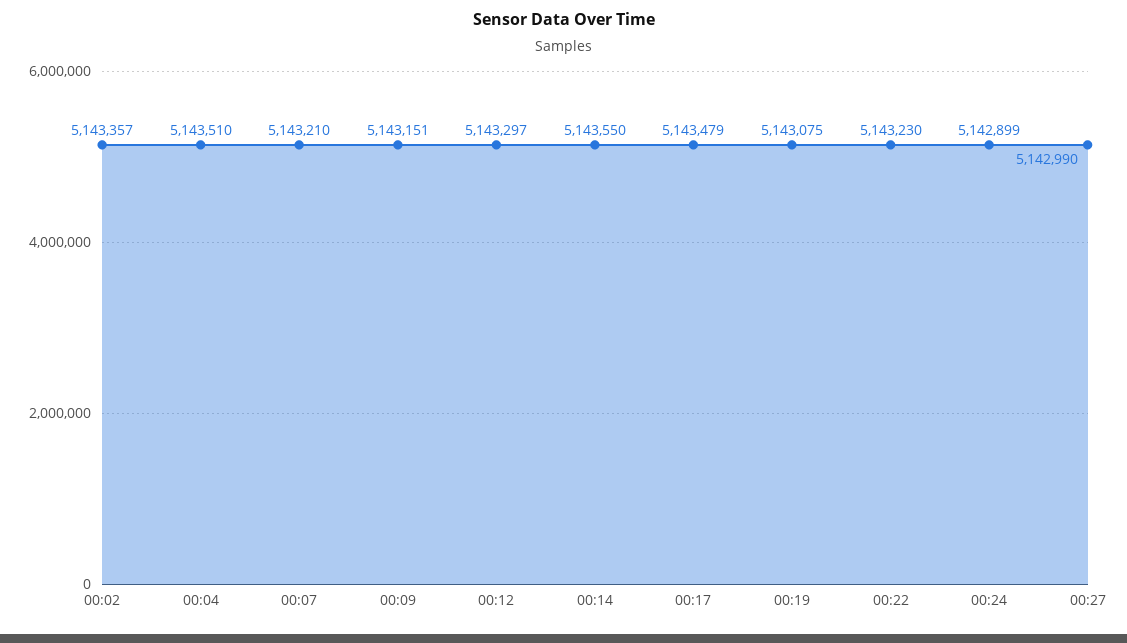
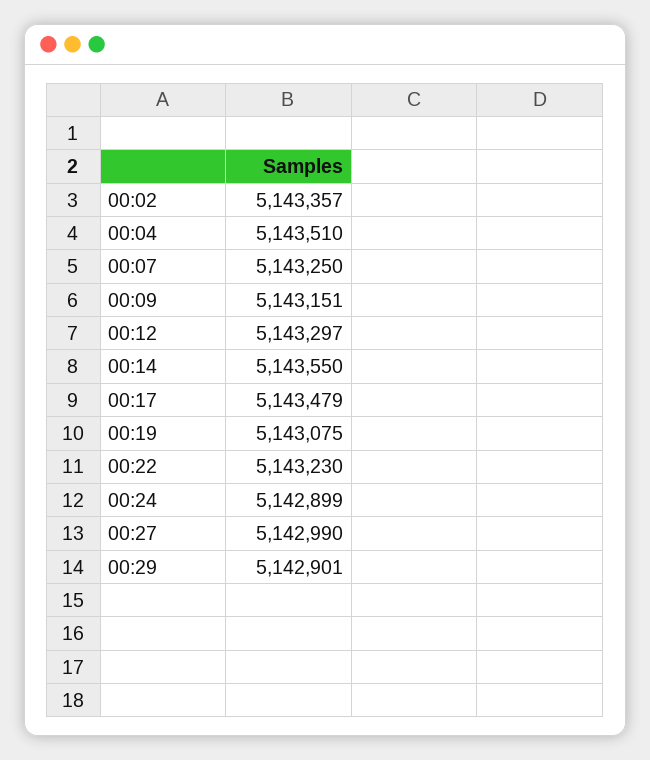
00:07: 5143210 -> 5143250
00:29: none -> 5142901

